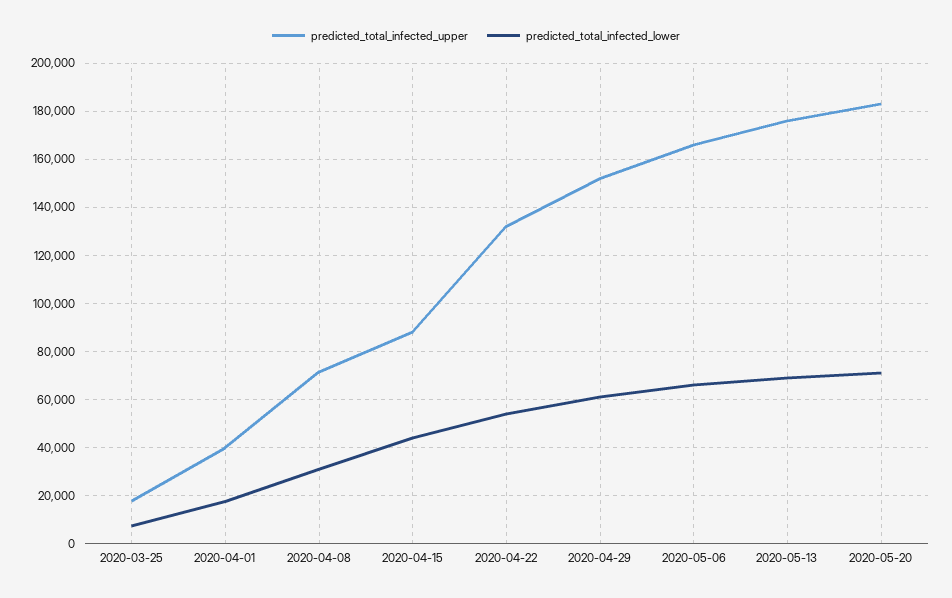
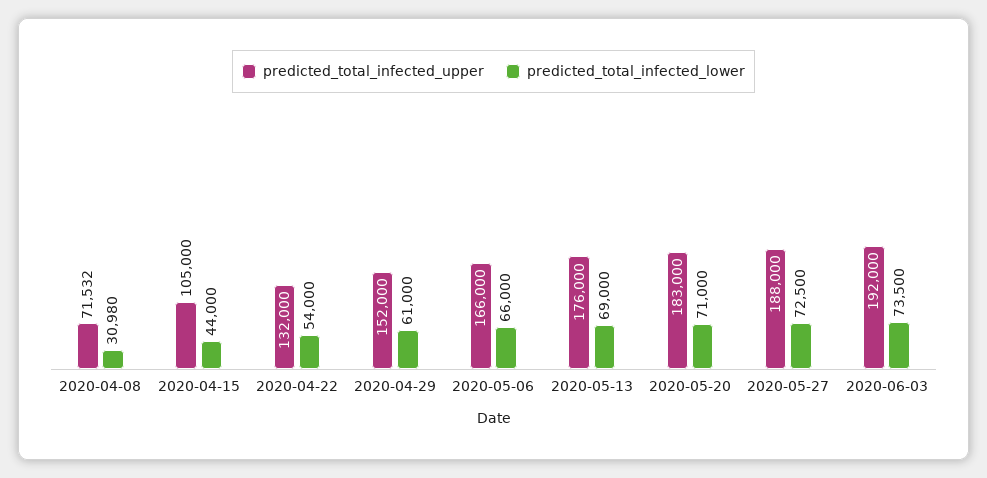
predicted_total_infected_upper, 2020-03-25: 17500 -> none
predicted_total_infected_lower, 2020-03-25: 7500 -> none
predicted_total_infected_upper, 2020-04-01: 40000 -> none
predicted_total_infected_lower, 2020-04-01: 17500 -> none
predicted_total_infected_upper, 2020-04-15: 87500 -> 105000
predicted_total_infected_upper, 2020-05-27: none -> 188000
predicted_total_infected_lower, 2020-05-27: none -> 72500
predicted_total_infected_upper, 2020-06-03: none -> 192000
predicted_total_infected_lower, 2020-06-03: none -> 73500

